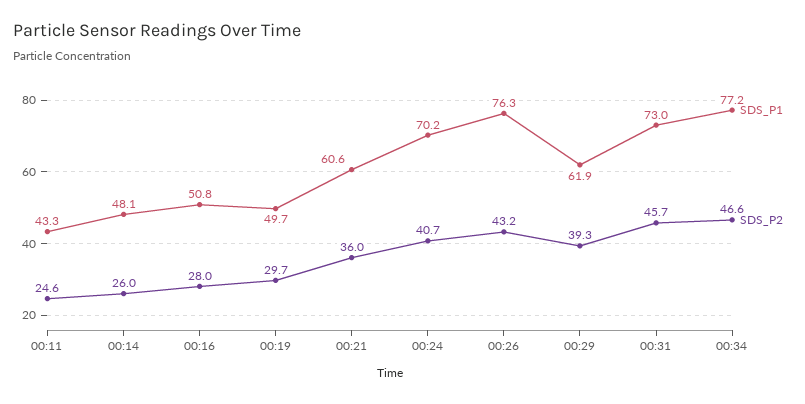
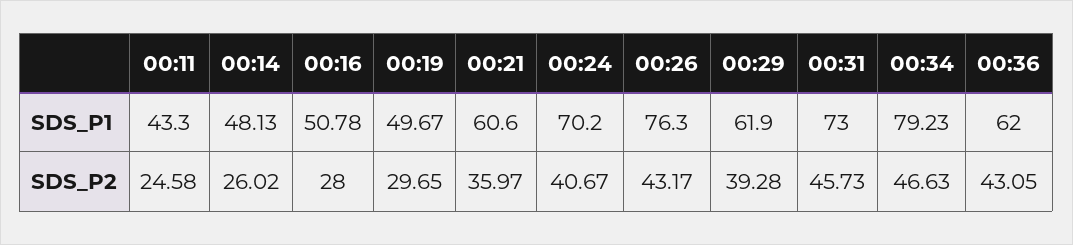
SDS_P1, 00:34: 77.2 -> 79.23
SDS_P1, 00:36: none -> 62
SDS_P2, 00:36: none -> 43.05

